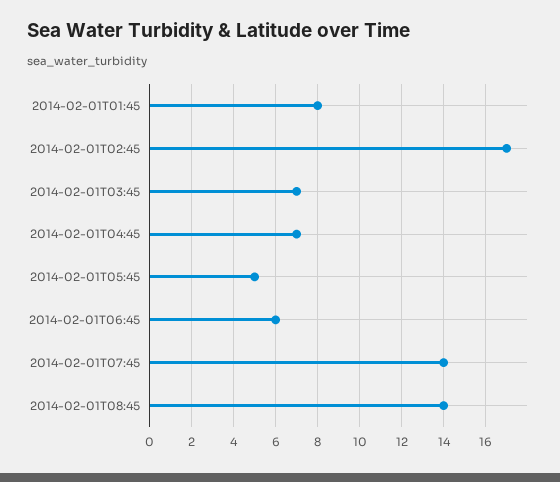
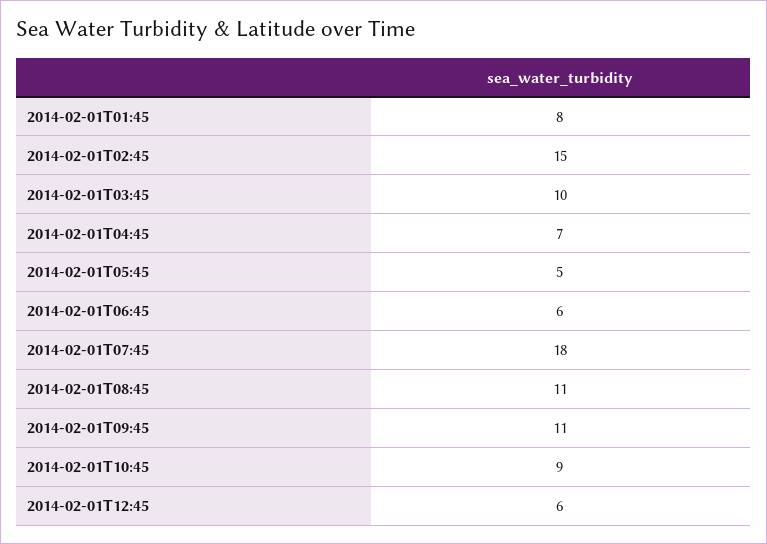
2014-02-01T02:45: 17 -> 15
2014-02-01T03:45: 7 -> 10
2014-02-01T07:45: 14 -> 18
2014-02-01T08:45: 14 -> 11
2014-02-01T09:45: none -> 11
2014-02-01T10:45: none -> 9
2014-02-01T12:45: none -> 6

